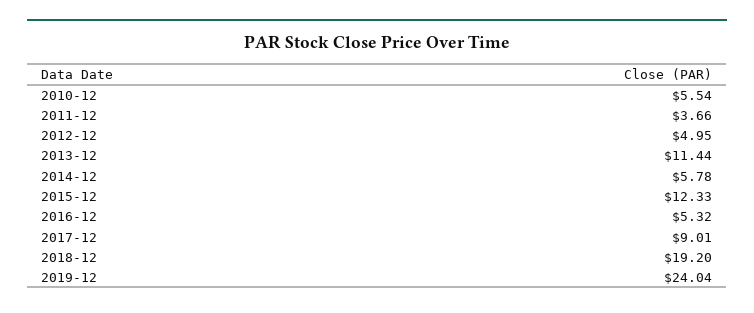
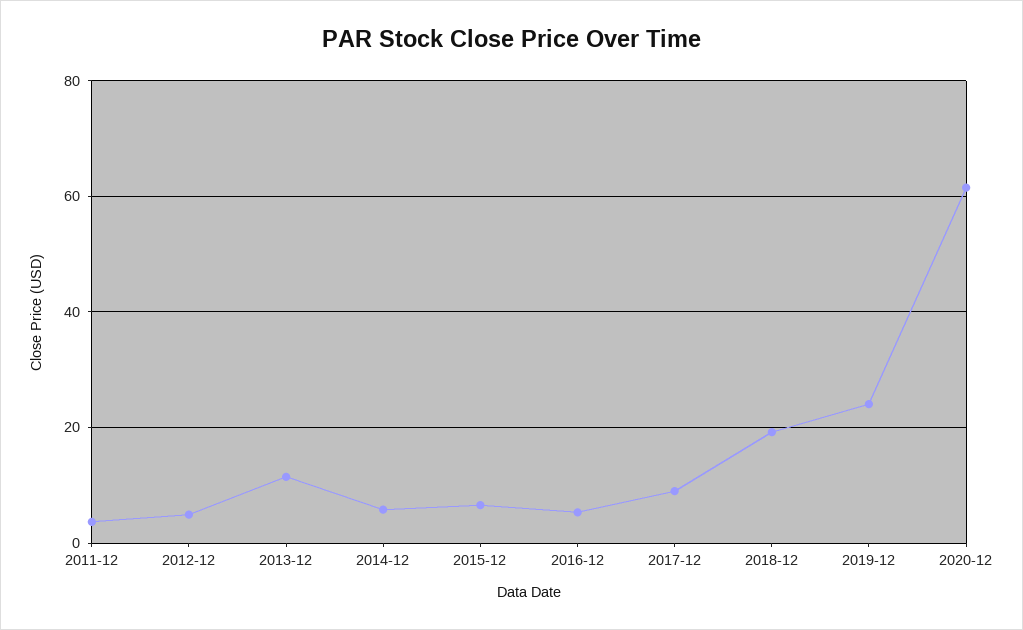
2010-12: 5.54 -> none
2015-12: 12.33 -> 6
2020-12: none -> 62

